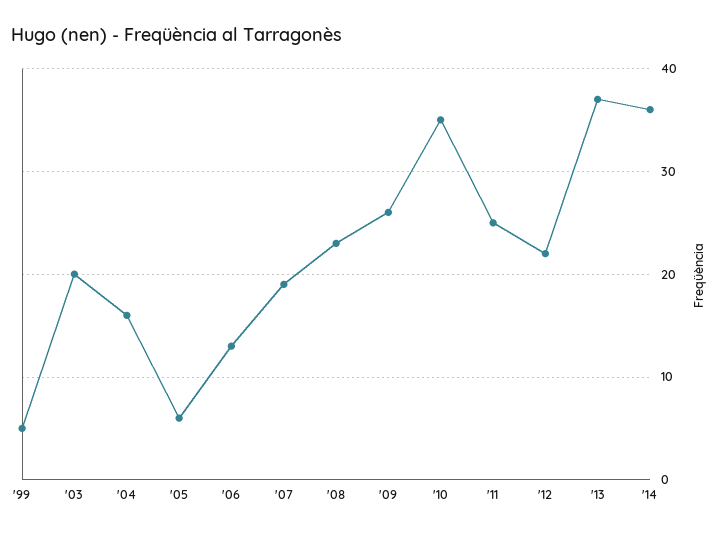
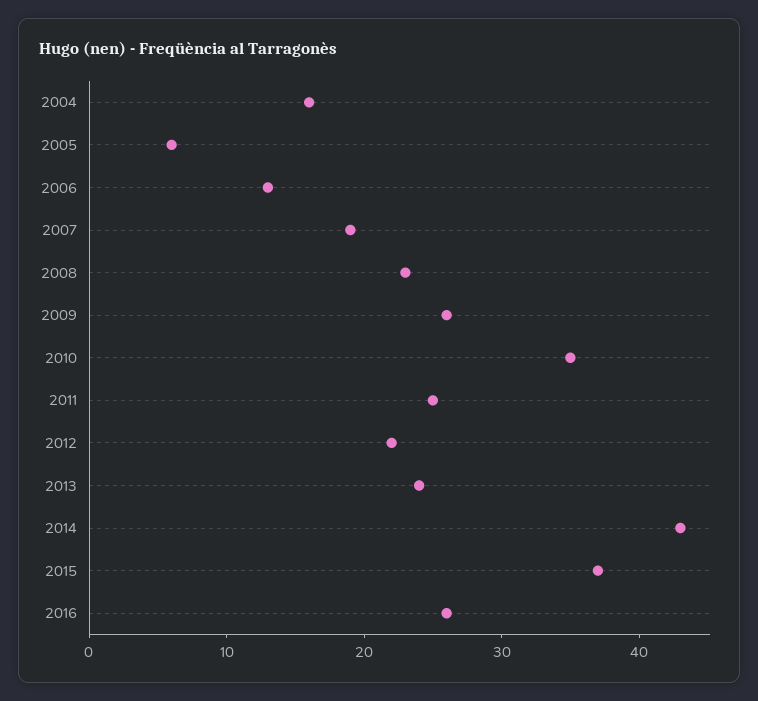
'99: 5 -> none
'03: 20 -> none
'13: 37 -> 24
'14: 36 -> 43
2015: none -> 37
2016: none -> 26

